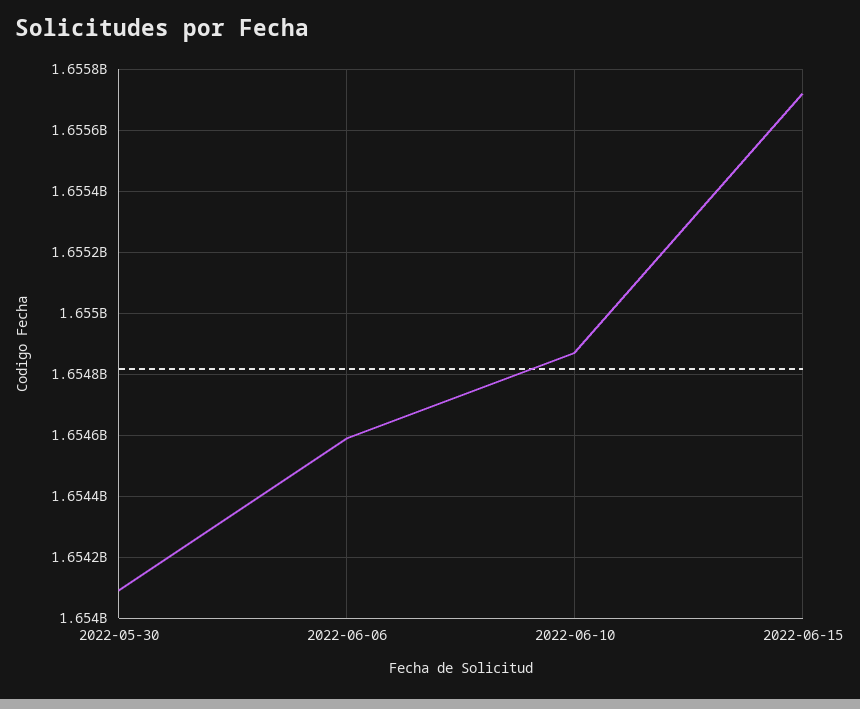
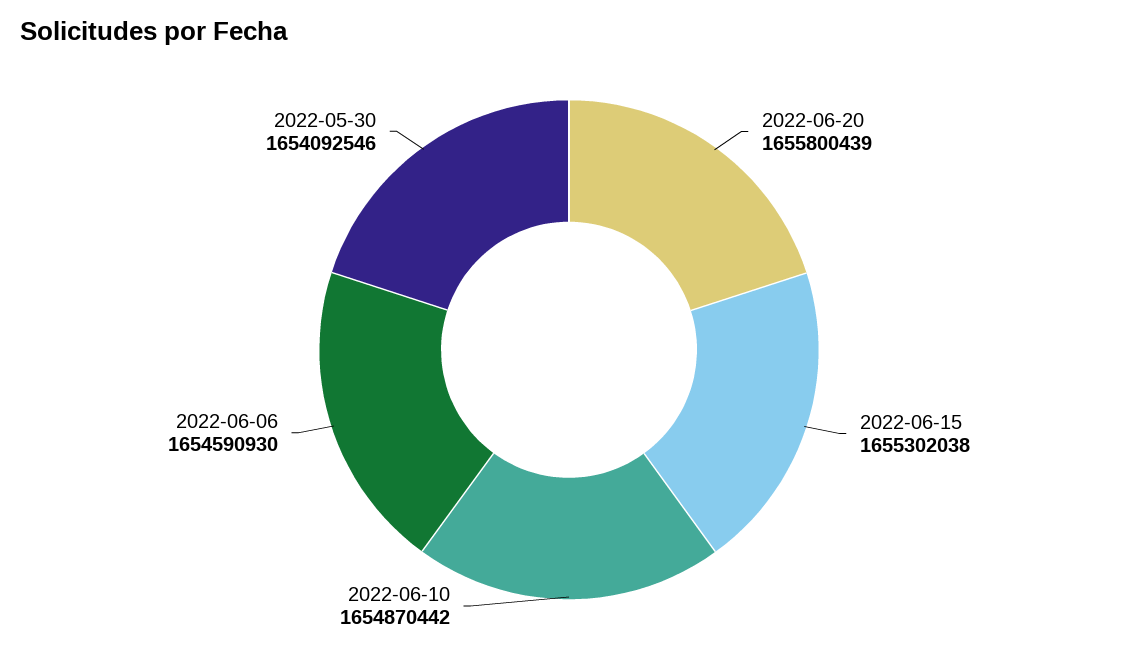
2022-06-15: 1655720000 -> 1655302038
2022-06-20: none -> 1655800439

